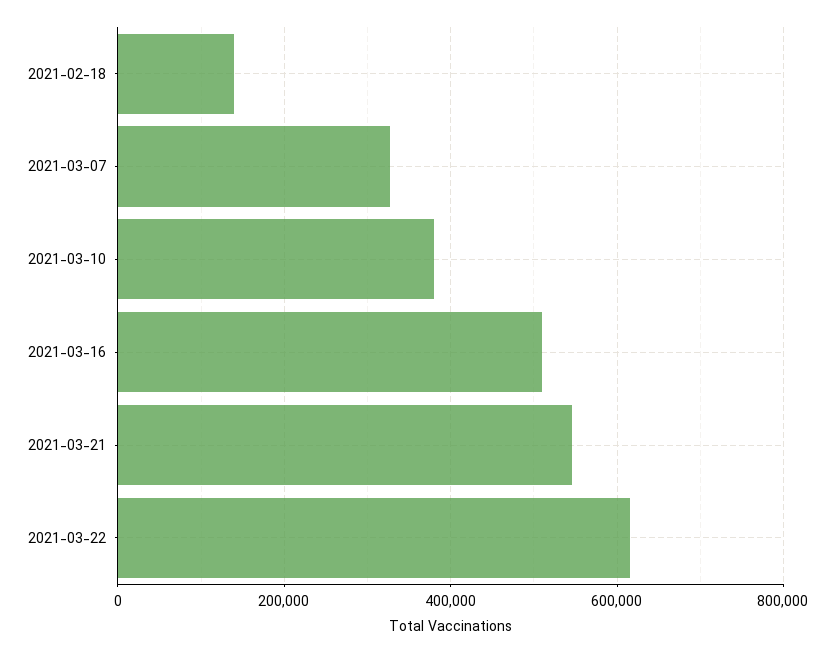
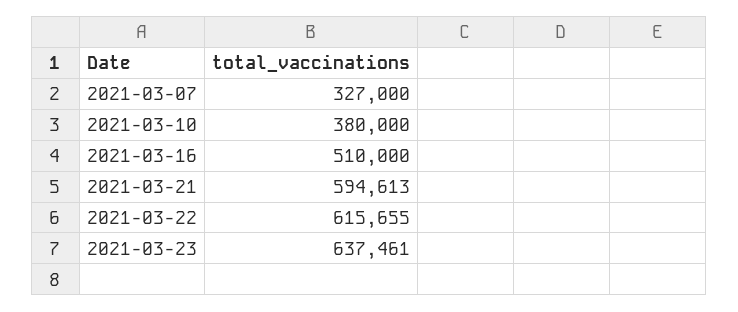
2021-02-18: 140000 -> none
2021-03-21: 540000 -> 594613
2021-03-23: none -> 637461

